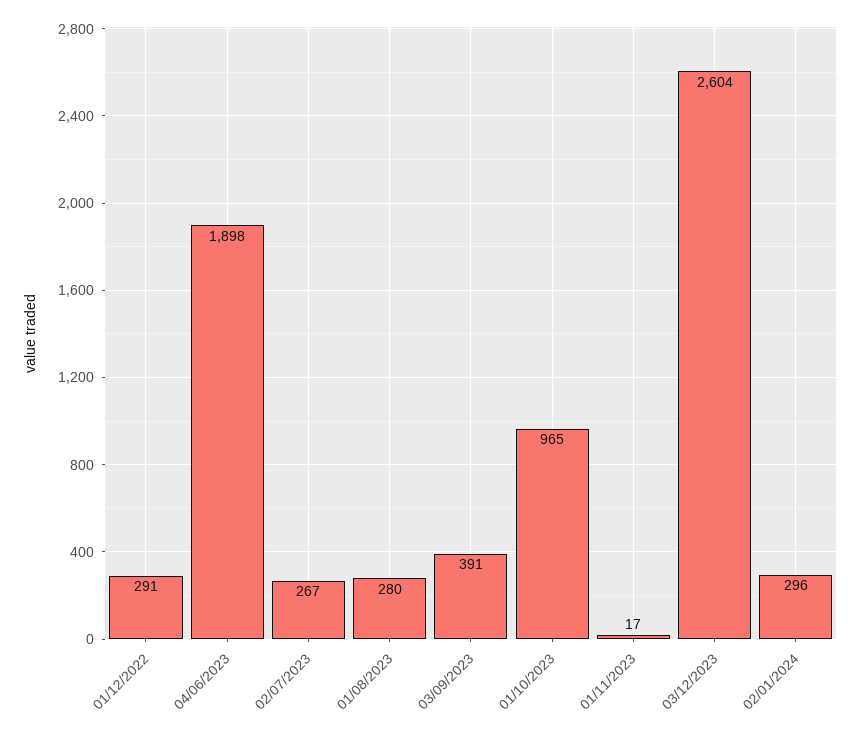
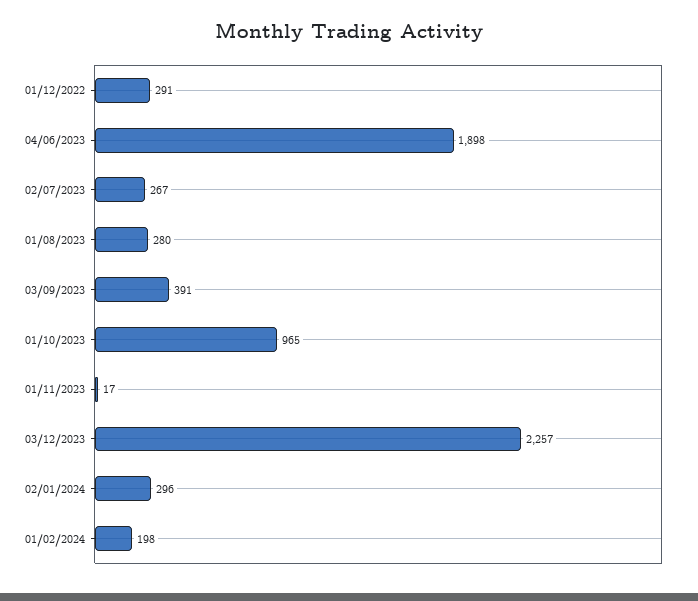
03/12/2023: 2604 -> 2257
01/02/2024: none -> 198

